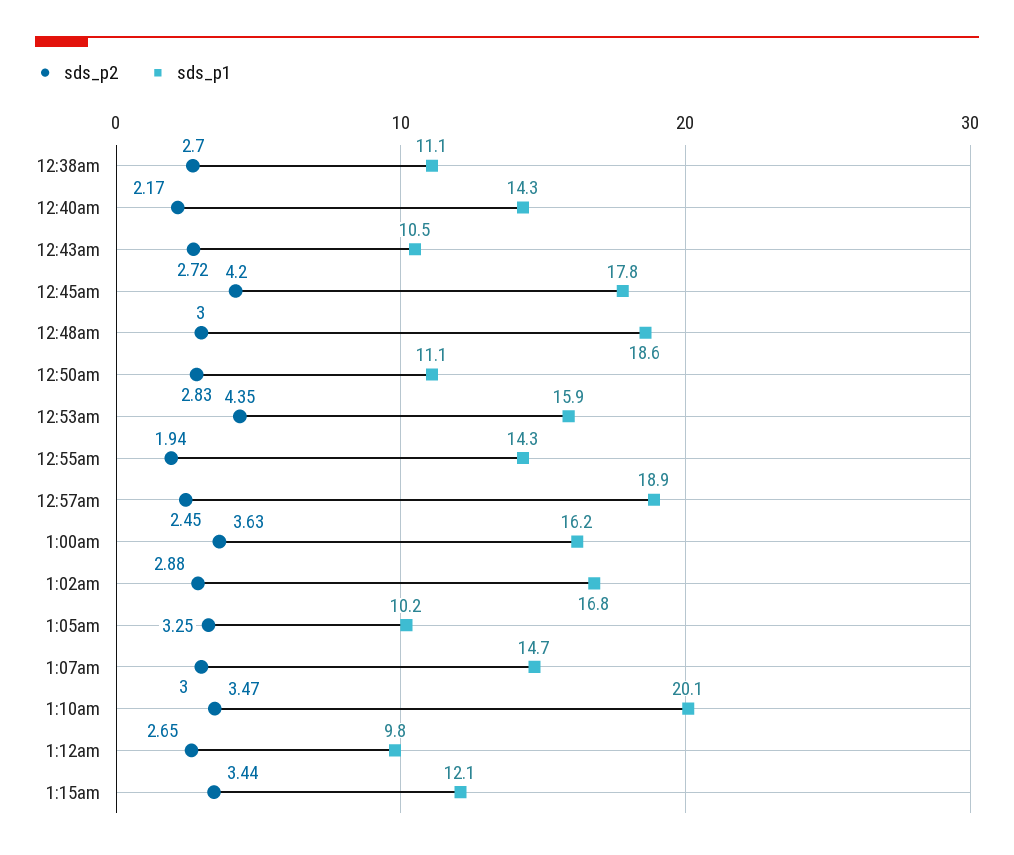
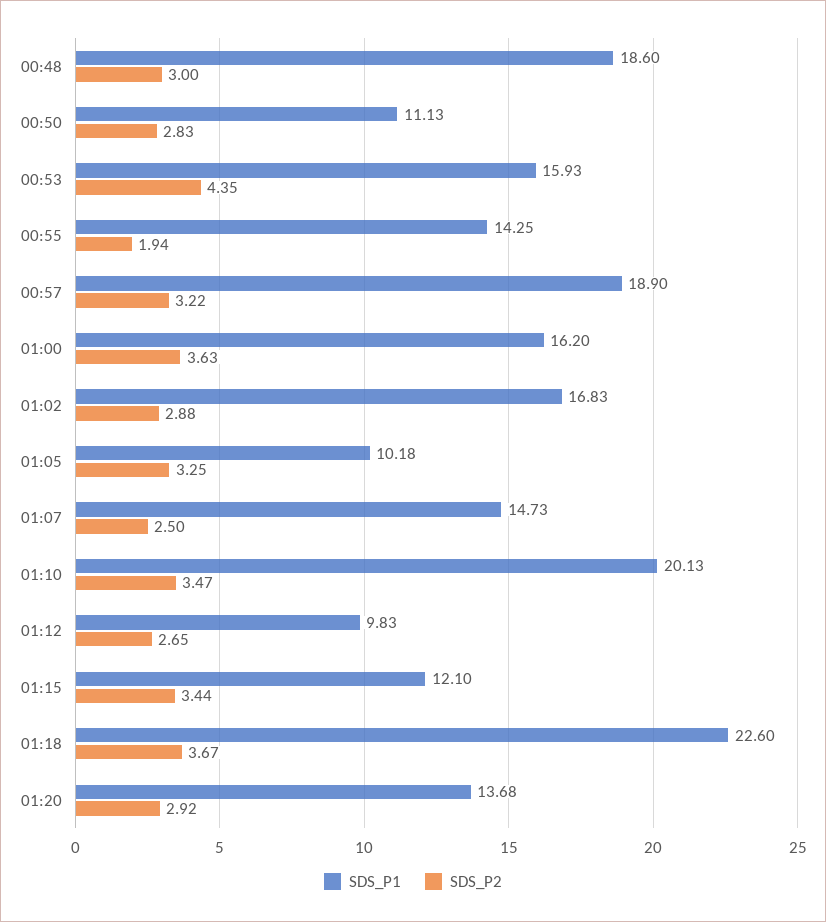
sds_p2, 12:38am: 2.7 -> none
sds_p1, 12:38am: 11.1 -> none
sds_p2, 12:40am: 2.17 -> none
sds_p1, 12:40am: 14.3 -> none
sds_p2, 12:43am: 2.72 -> none
sds_p1, 12:43am: 10.5 -> none
sds_p2, 12:45am: 4.2 -> none
sds_p1, 12:45am: 17.8 -> none
sds_p2, 12:57am: 2.45 -> 3.22
sds_p2, 1:07am: 3 -> 2.5
sds_p1, 01:18: none -> 22.6
sds_p2, 01:18: none -> 3.67
sds_p1, 01:20: none -> 13.68
sds_p2, 01:20: none -> 2.92

